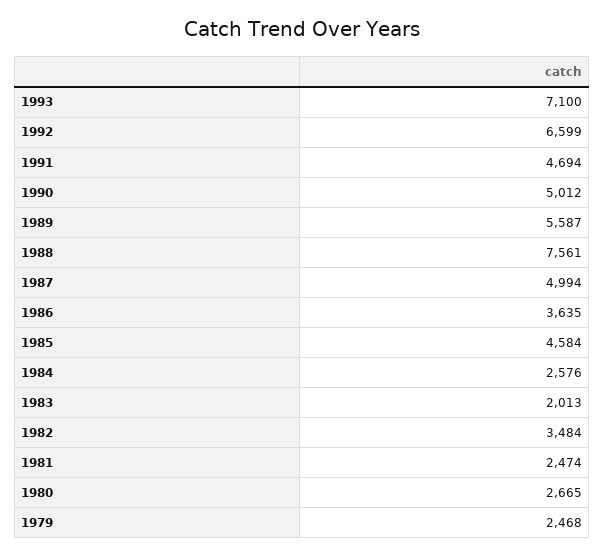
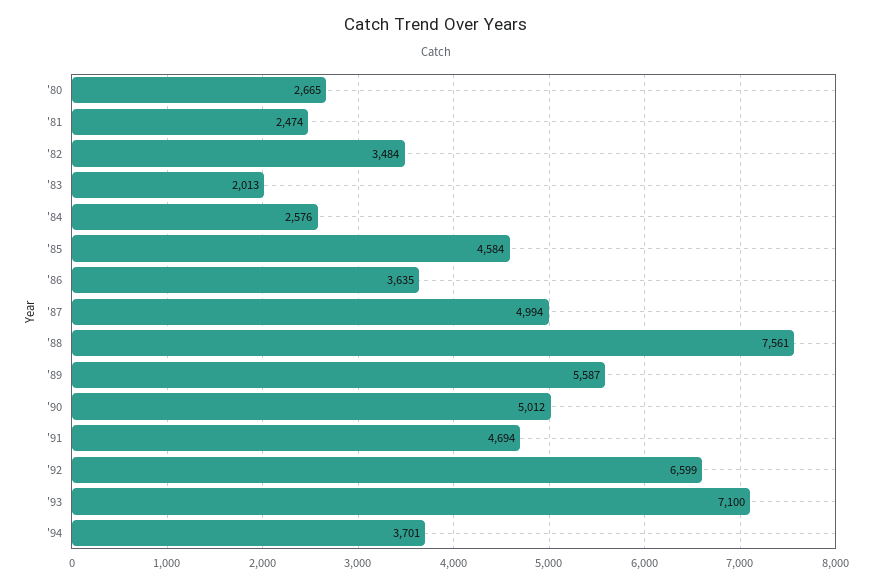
1979: 2468 -> none
'94: none -> 3701

